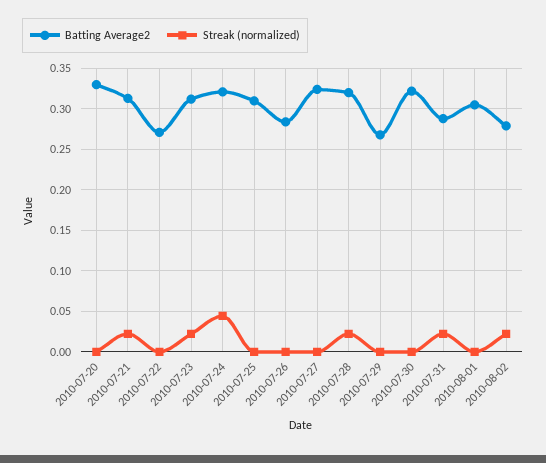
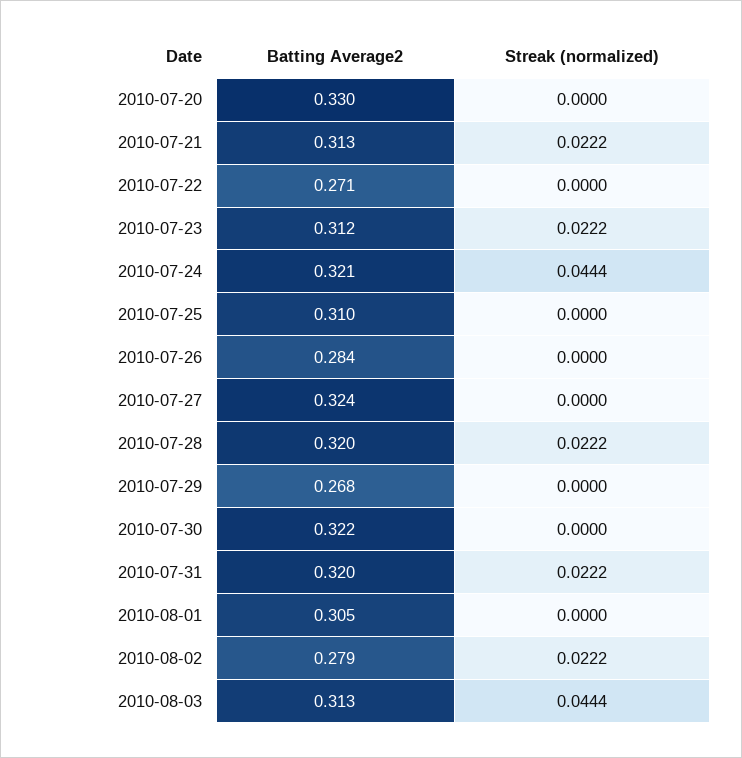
Batting Average2, 2010-07-31: 0.29 -> 0.32
Batting Average2, 2010-08-03: none -> 0.313
Streak (normalized), 2010-08-03: none -> 0.0444

